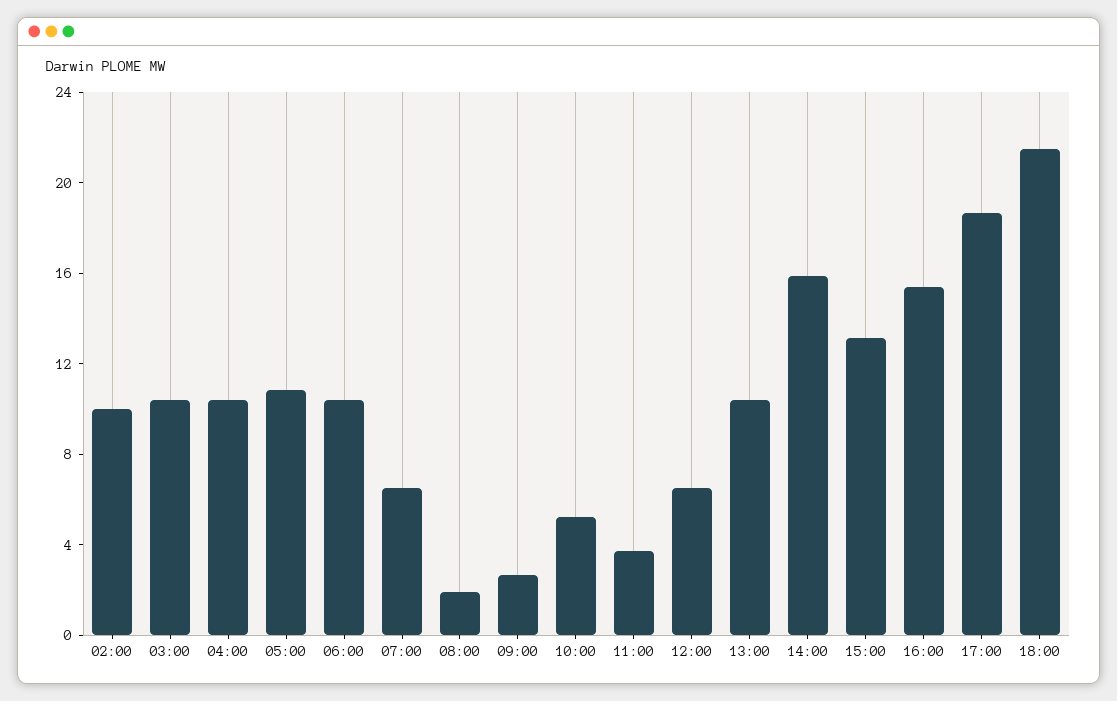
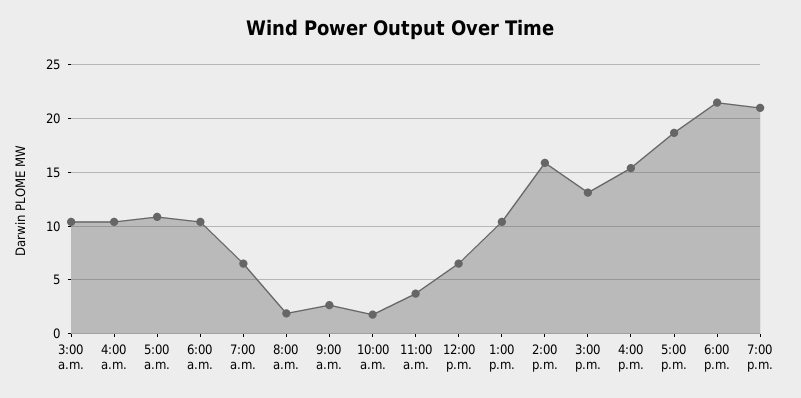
02:00: 10 -> none
10:00: 5 -> 2
7:00 p.m.: none -> 21

